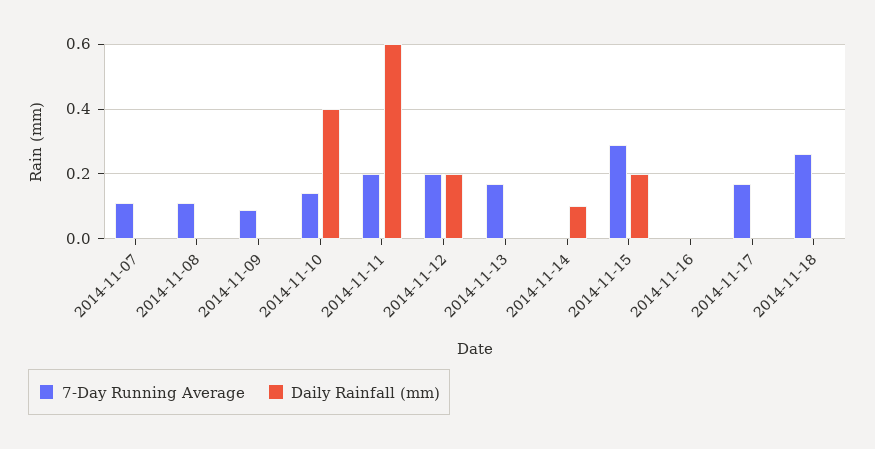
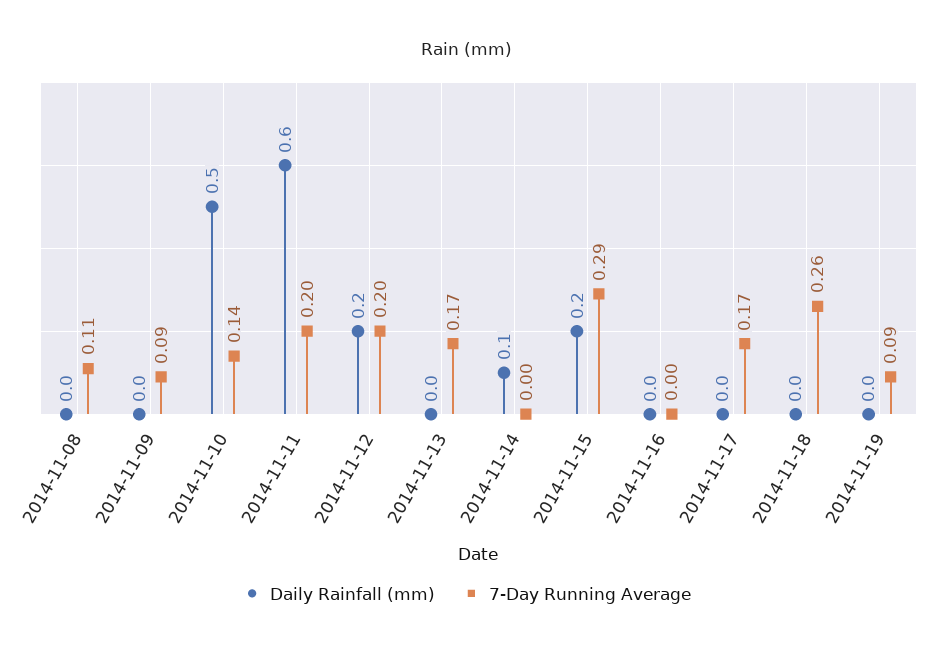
7-Day Running Average, 2014-11-07: 0.1 -> none
Daily Rainfall (mm), 2014-11-07: 0 -> none
Daily Rainfall (mm), 2014-11-10: 0.4 -> 0.5
Daily Rainfall (mm), 2014-11-19: none -> 0
7-Day Running Average, 2014-11-19: none -> 0.09

